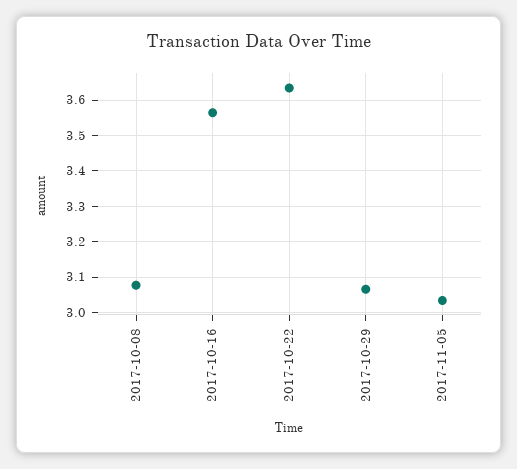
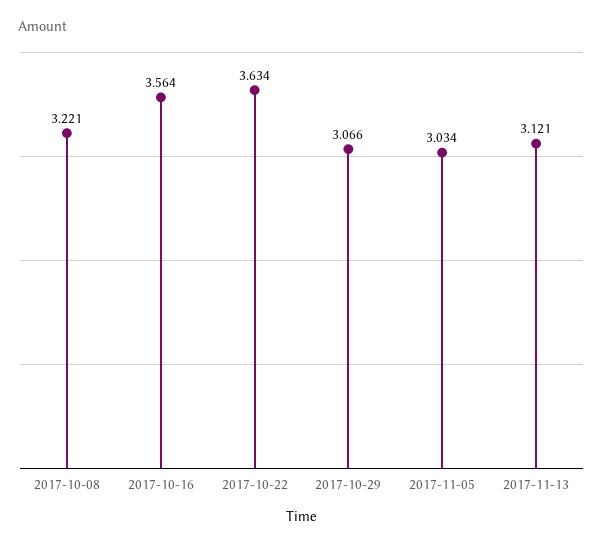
2017-10-08: 3.08 -> 3.221
2017-11-13: none -> 3.121

